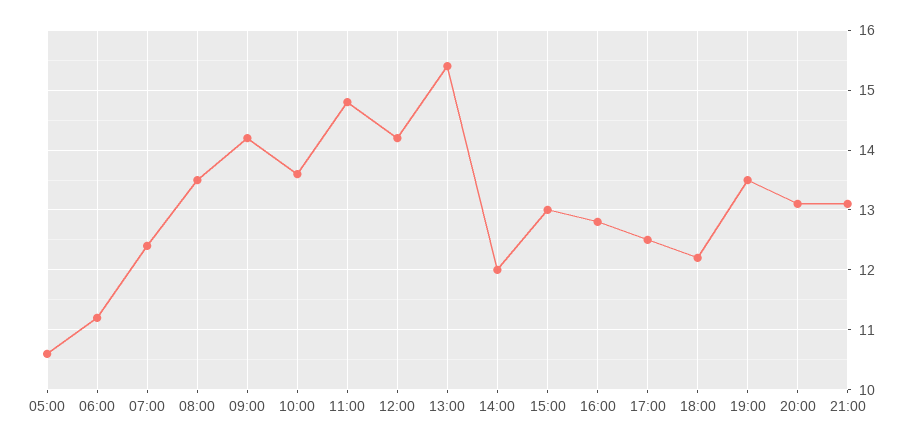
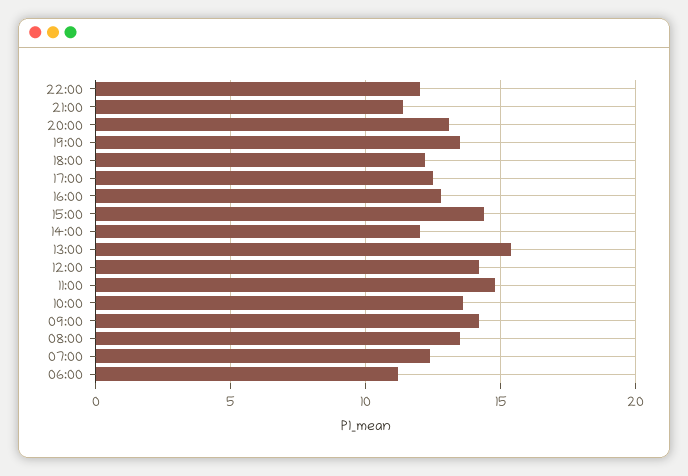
05:00: 10.5 -> none
15:00: 13 -> 14.5
21:00: 13 -> 11.5
22:00: none -> 12

